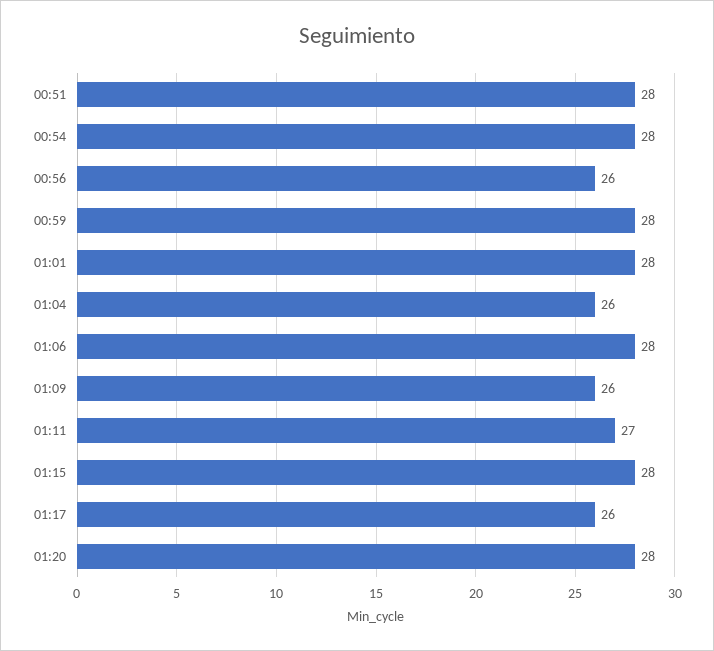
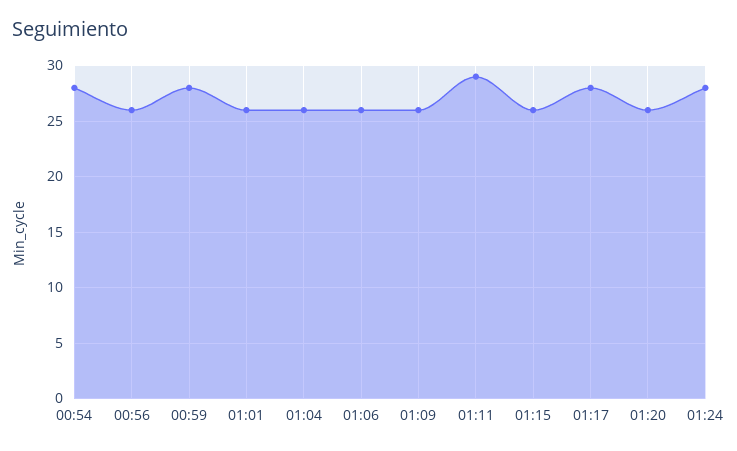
00:51: 28 -> none
01:01: 28 -> 26
01:06: 28 -> 26
01:11: 27 -> 29
01:15: 28 -> 26
01:17: 26 -> 28
01:20: 28 -> 26
01:24: none -> 28

